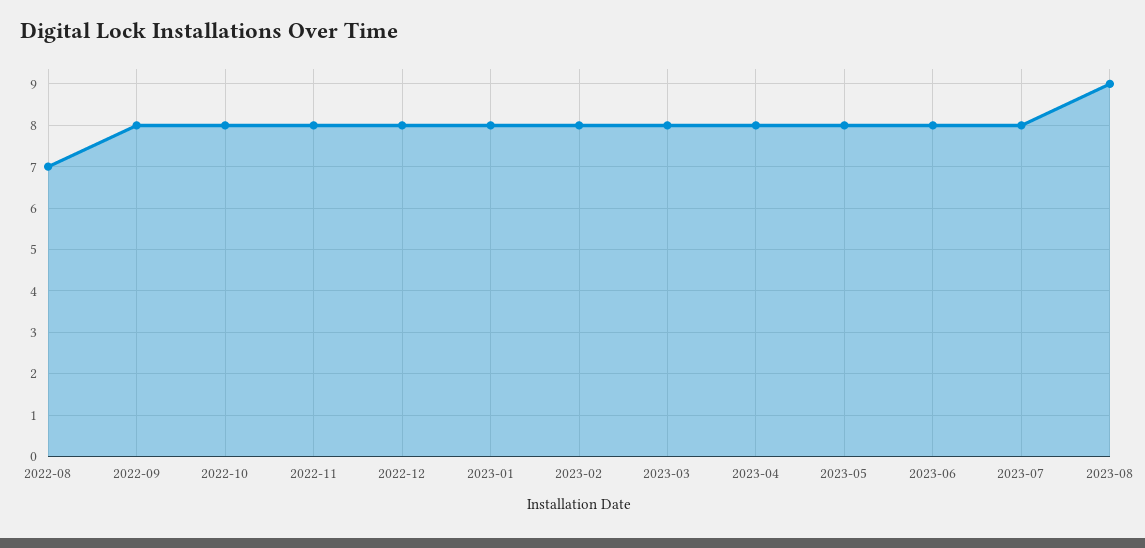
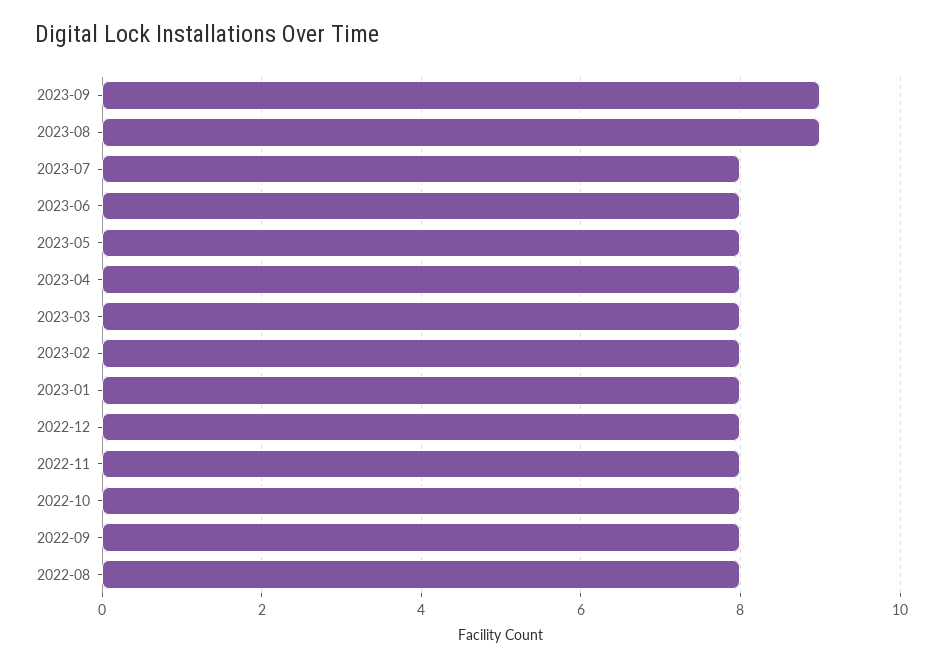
2022-08: 7 -> 8
2023-09: none -> 9

